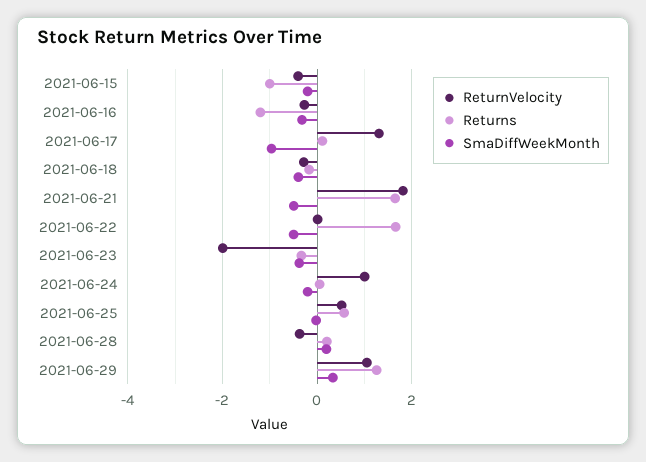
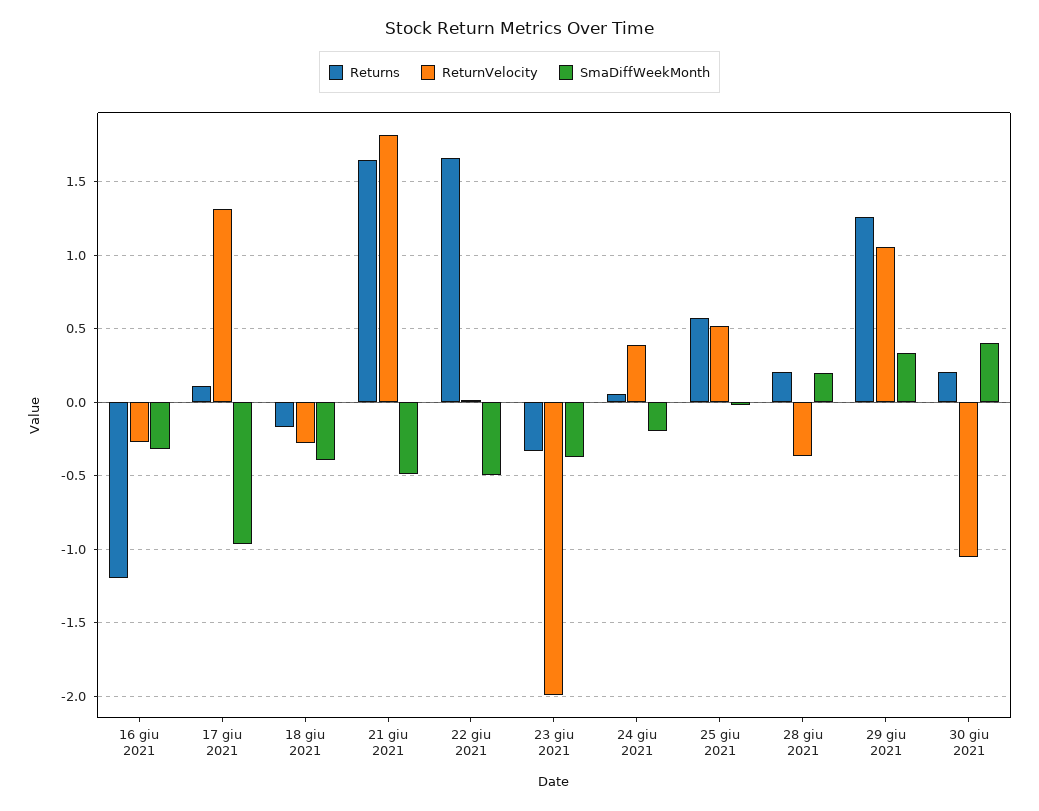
ReturnVelocity, 2021-06-15: -0.4 -> none
Returns, 2021-06-15: -1 -> none
SmaDiffWeekMonth, 2021-06-15: -0.2 -> none
ReturnVelocity, 2021-06-24: 1 -> 0.4
Returns, 30 giu 2021: none -> 0.2
ReturnVelocity, 30 giu 2021: none -> -1.05
SmaDiffWeekMonth, 30 giu 2021: none -> 0.4

